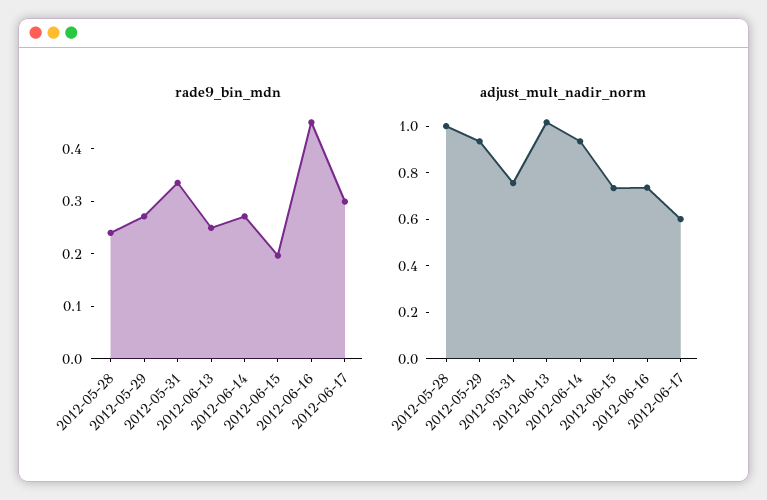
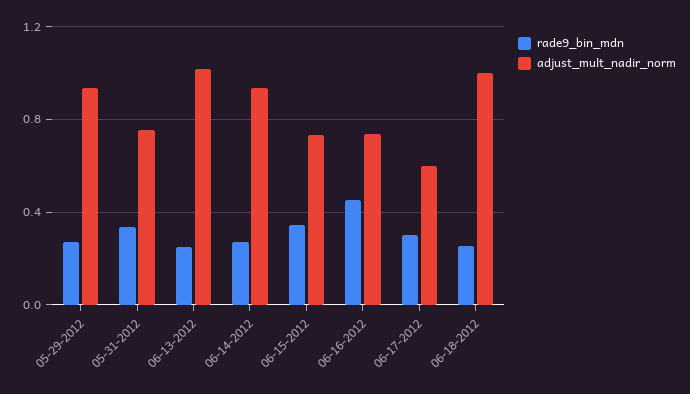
rade9_bin_mdn, 2012-05-28: 0.24 -> none
rade9_bin_mdn, 2012-06-15: 0.2 -> 0.35
adjust_mult_nadir_norm, 2012-05-28: 1 -> none
rade9_bin_mdn, 06-18-2012: none -> 0.25
adjust_mult_nadir_norm, 06-18-2012: none -> 1

